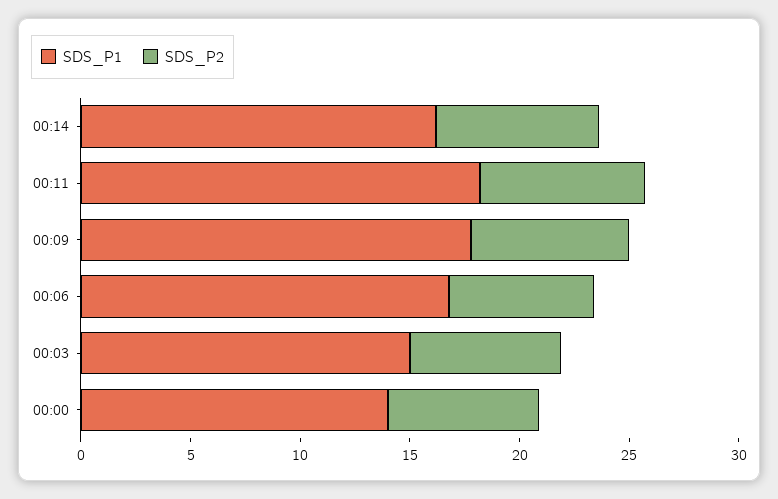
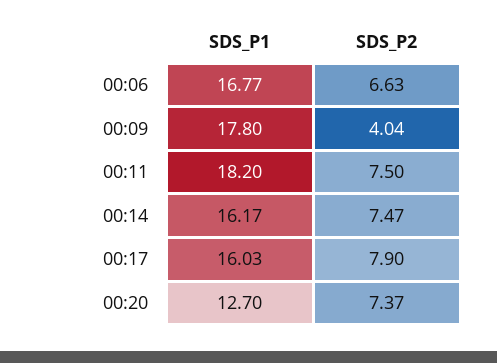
SDS_P2, 00:09: 7 -> 4.04
SDS_P1, 00:03: 15 -> none
SDS_P2, 00:03: 7 -> none
SDS_P1, 00:00: 14 -> none
SDS_P2, 00:00: 7 -> none
SDS_P1, 00:17: none -> 16.03
SDS_P2, 00:17: none -> 7.9
SDS_P1, 00:20: none -> 12.7
SDS_P2, 00:20: none -> 7.37

